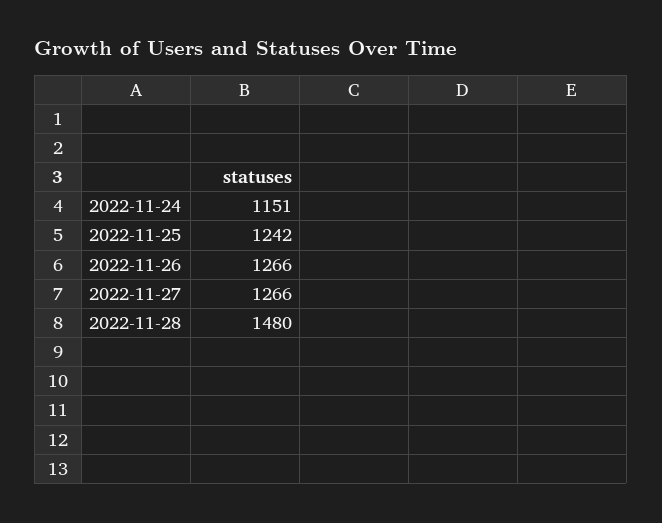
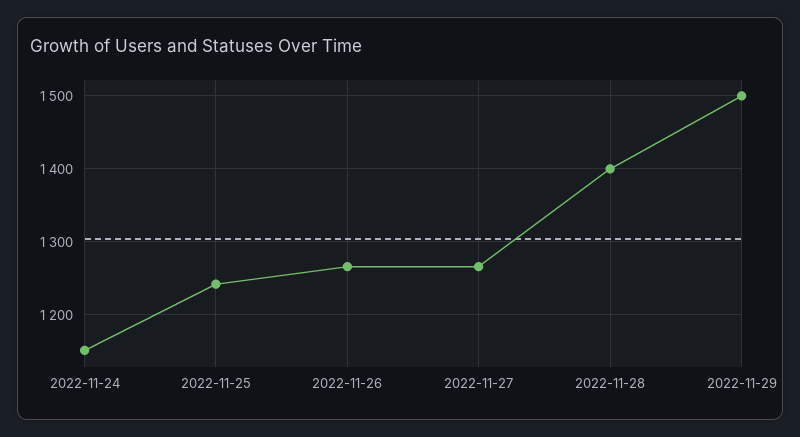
2022-11-28: 1480 -> 1400
2022-11-29: none -> 1500

